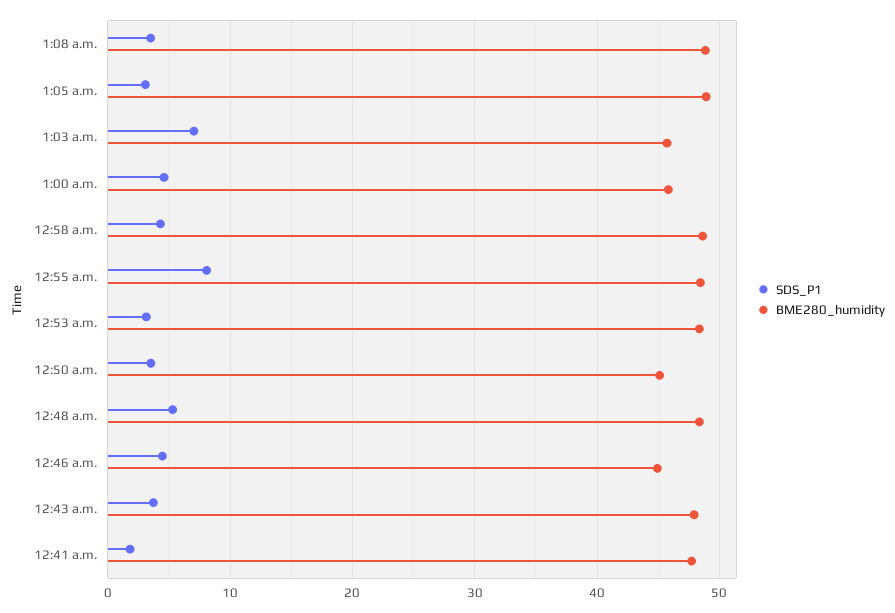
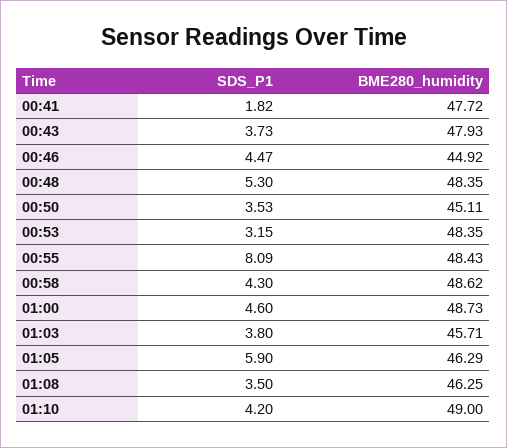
BME280_humidity, 1:08 a.m.: 49 -> 46.25
SDS_P1, 1:05 a.m.: 3 -> 5.9
BME280_humidity, 1:05 a.m.: 49 -> 46.29
SDS_P1, 1:03 a.m.: 7 -> 3.8
BME280_humidity, 1:00 a.m.: 46 -> 48.73
SDS_P1, 01:10: none -> 4.2
BME280_humidity, 01:10: none -> 49

